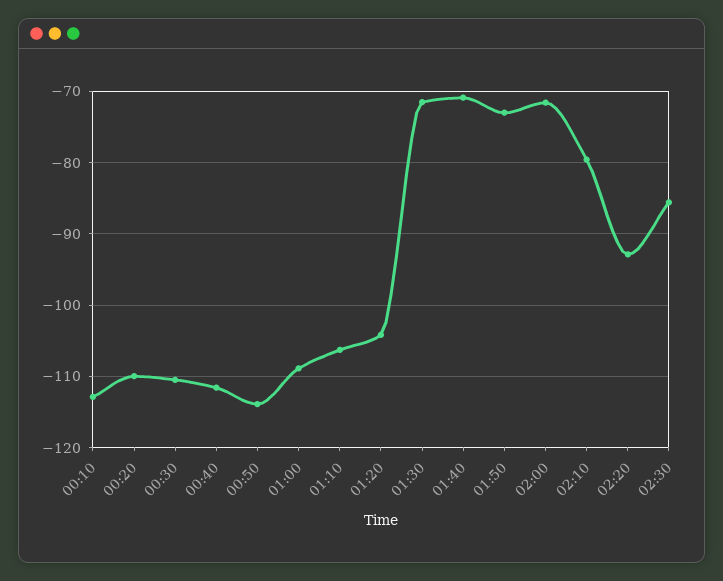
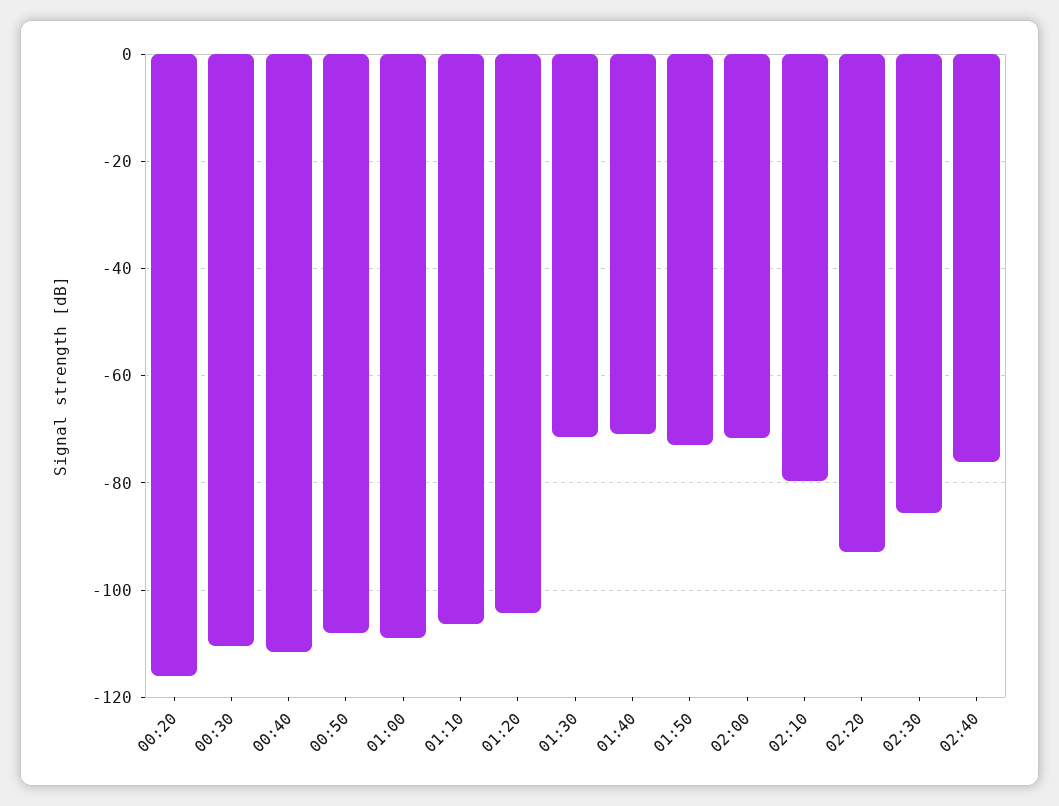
00:10: -113 -> none
00:20: -110 -> -116
00:50: -114 -> -108
02:40: none -> -76

